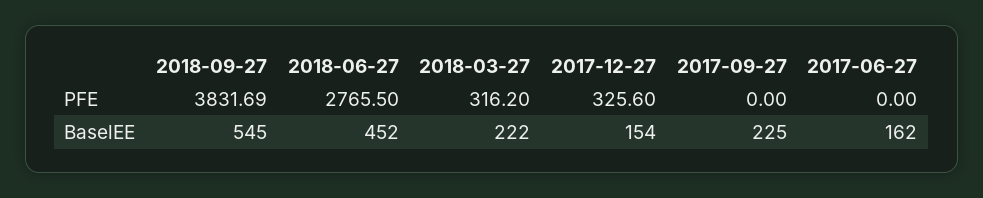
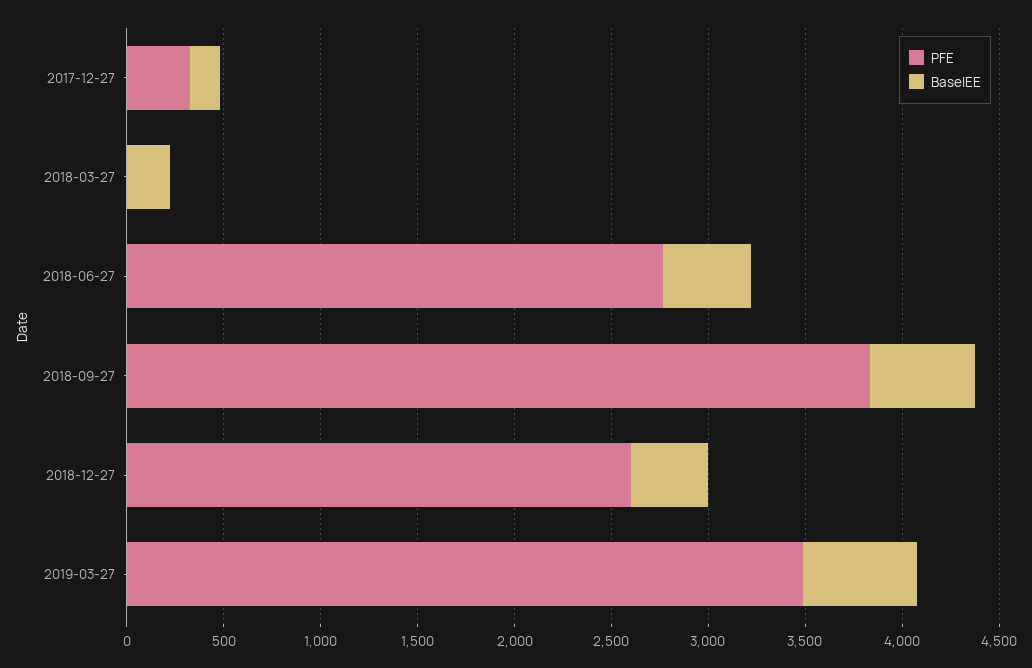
PFE, 2018-03-27: 316.2 -> 0
PFE, 2017-09-27: 0 -> none
PFE, 2017-06-27: 0 -> none
BaselEE, 2017-09-27: 225 -> none
BaselEE, 2017-06-27: 162 -> none
PFE, 2018-12-27: none -> 2600
BaselEE, 2018-12-27: none -> 400
PFE, 2019-03-27: none -> 3500
BaselEE, 2019-03-27: none -> 600

